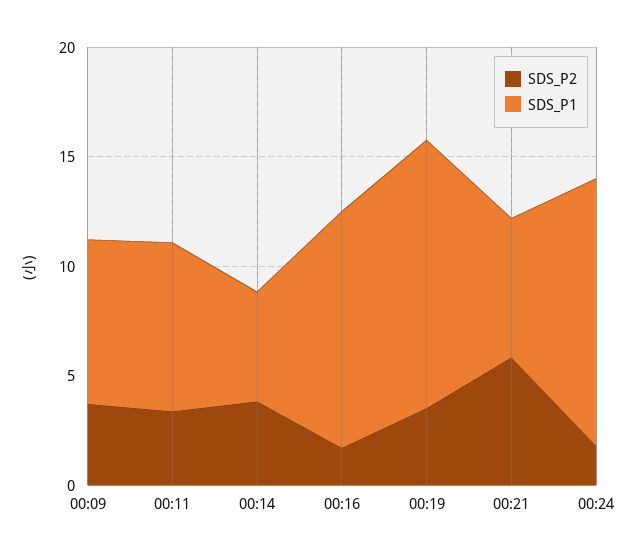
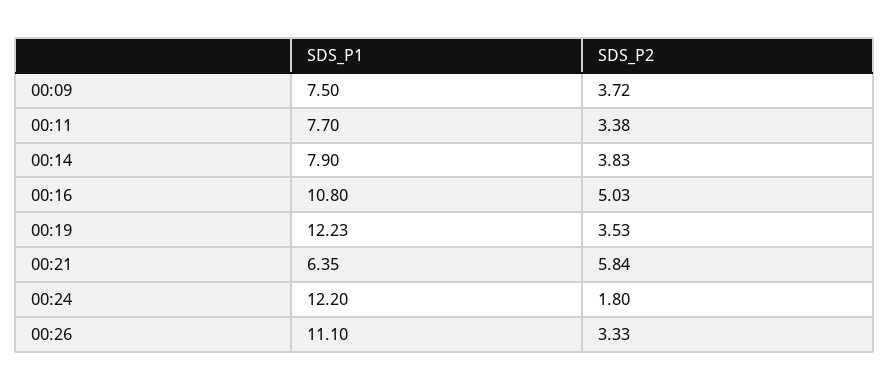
SDS_P1, 00:14: 5 -> 7.9
SDS_P2, 00:16: 2 -> 5.03
SDS_P1, 00:26: none -> 11.1
SDS_P2, 00:26: none -> 3.33

